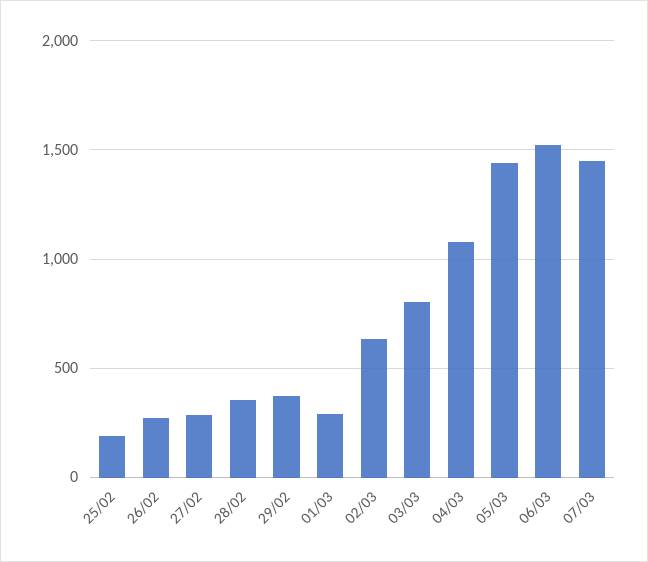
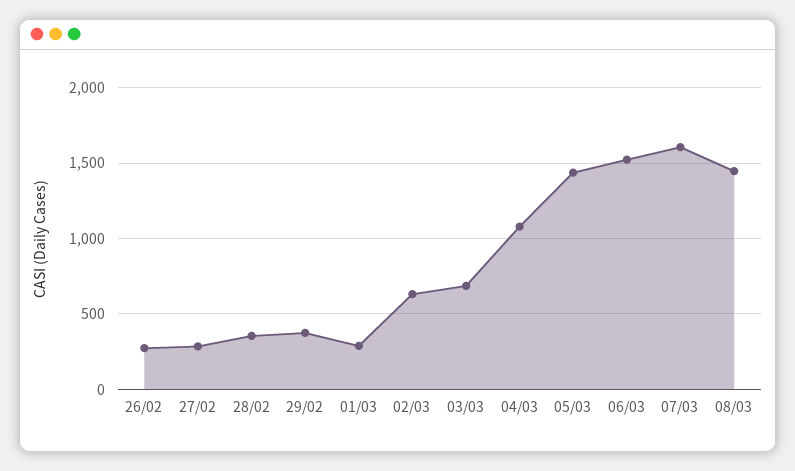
25/02: 200 -> none
03/03: 800 -> 700
07/03: 1450 -> 1600
08/03: none -> 1450

